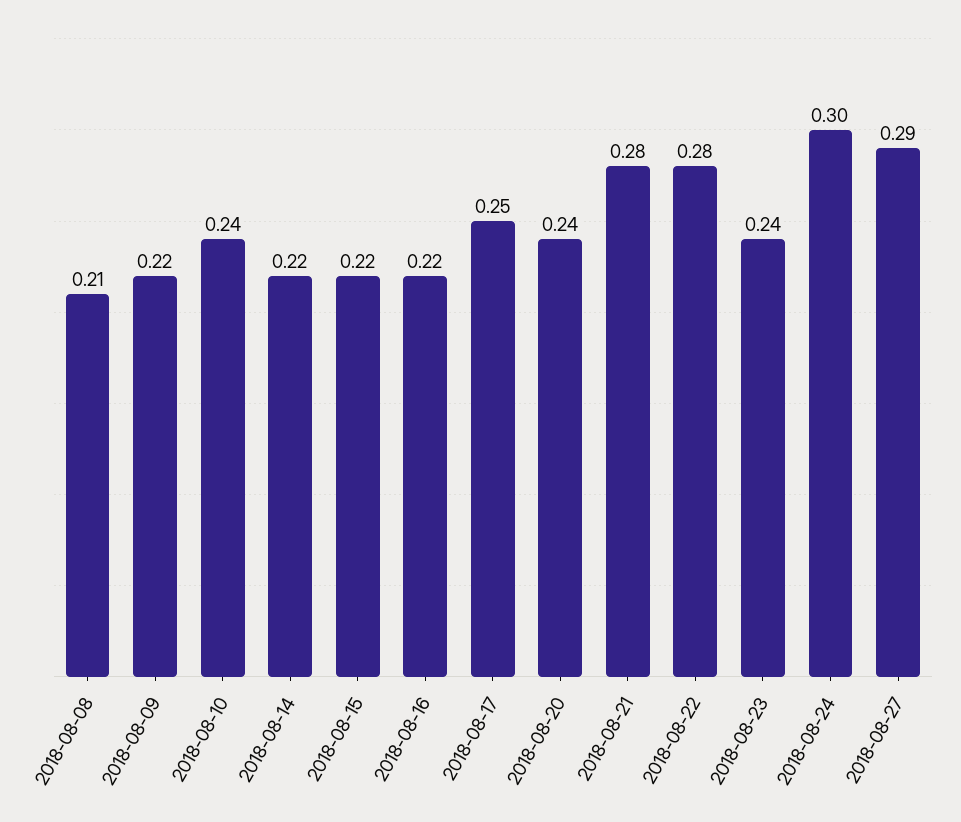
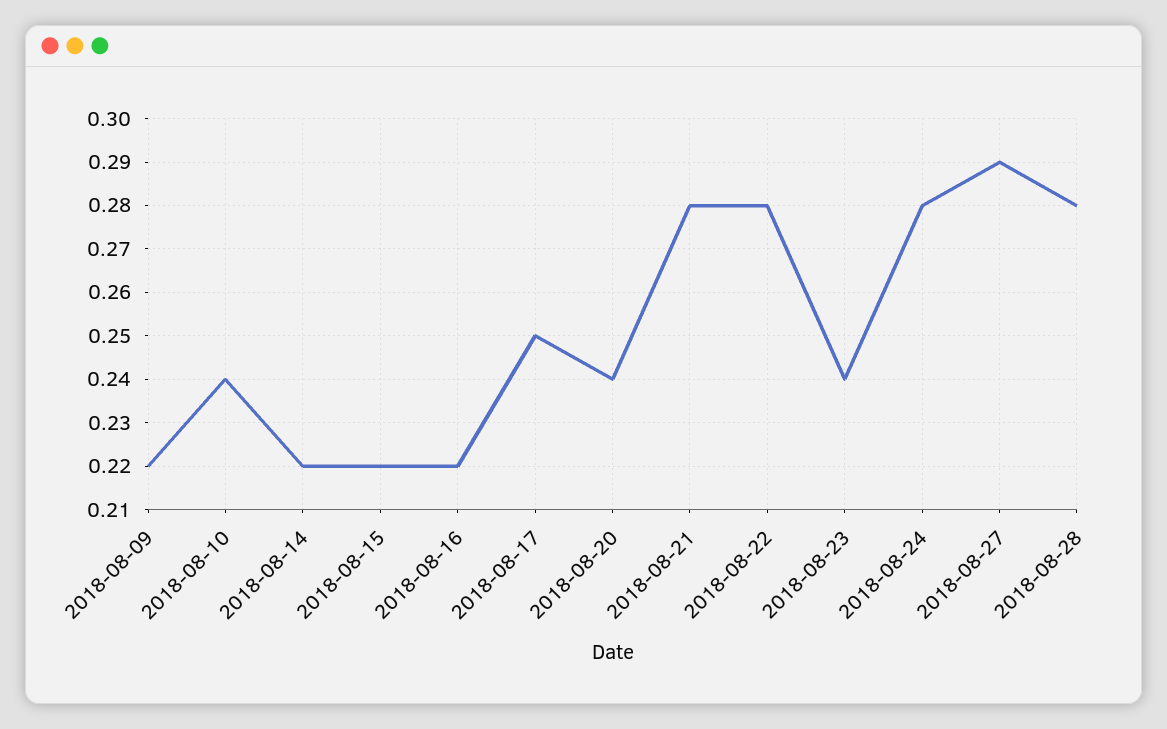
2018-08-08: 0.21 -> none
2018-08-24: 0.3 -> 0.28
2018-08-28: none -> 0.28

